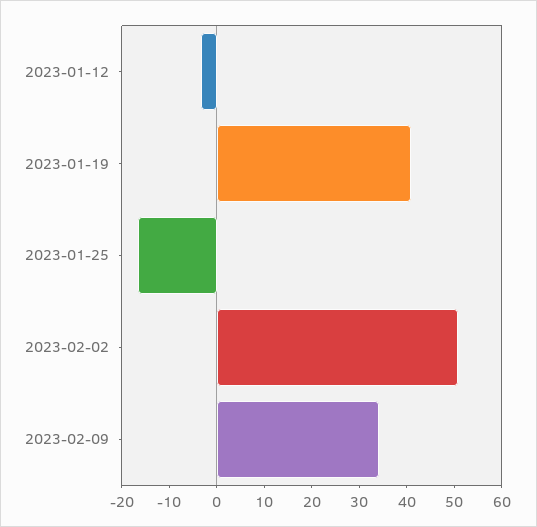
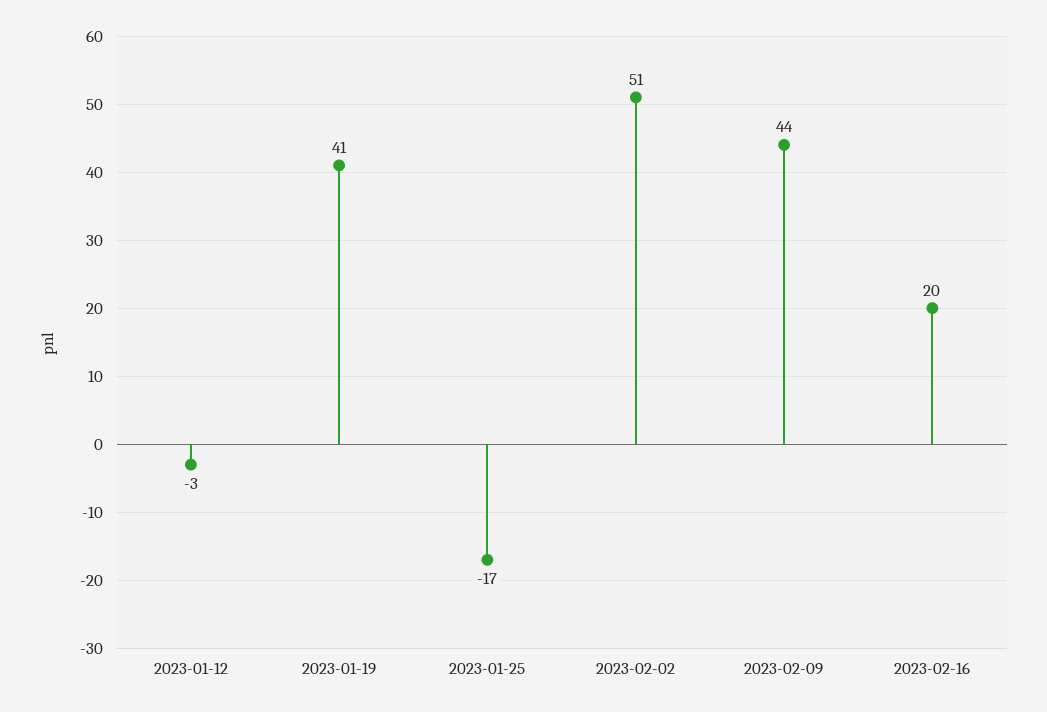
2023-02-09: 34 -> 44
2023-02-16: none -> 20

